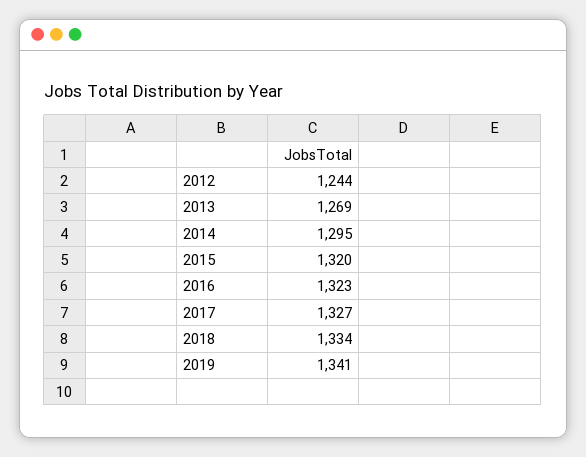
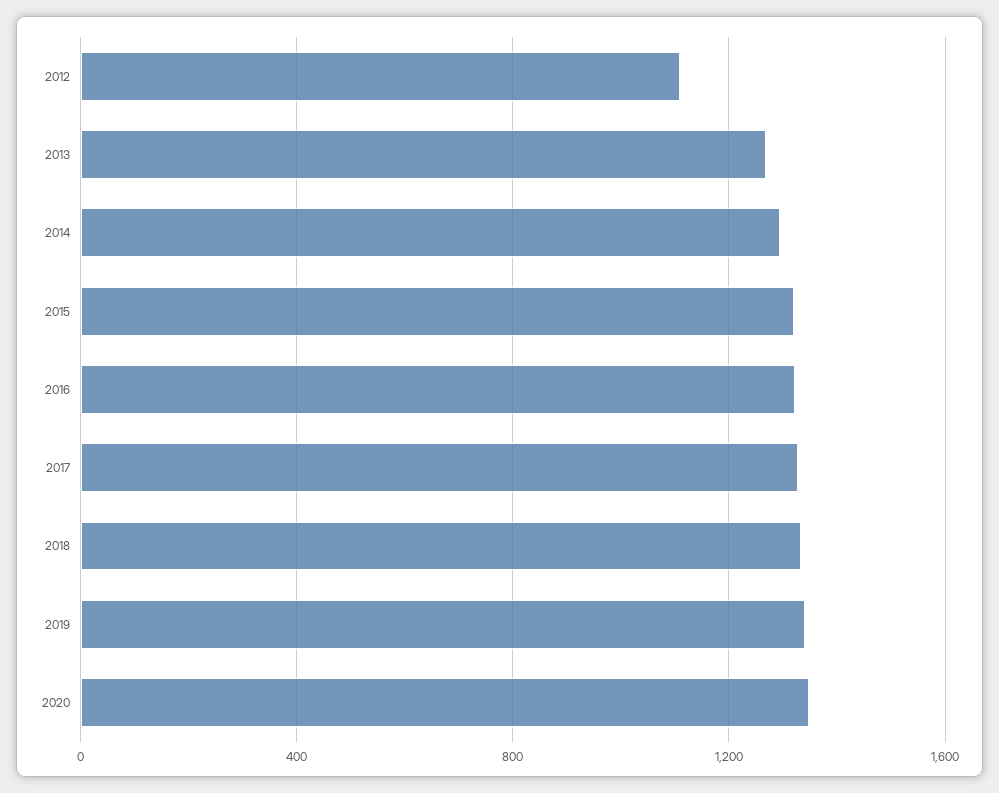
2012: 1244 -> 1100
2020: none -> 1350

